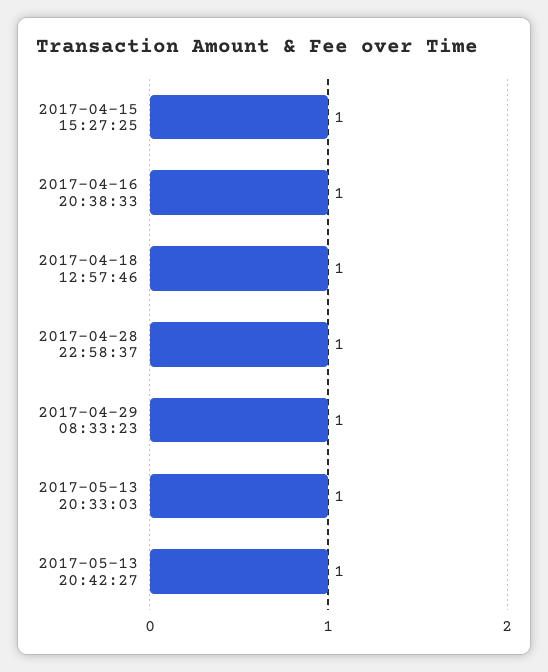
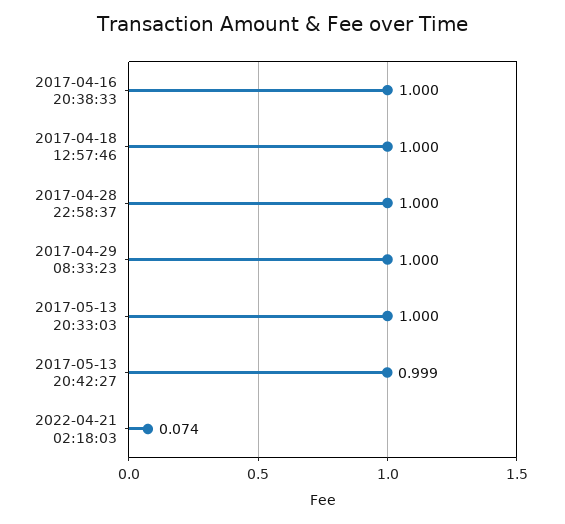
2017-04-15 15:27:25: 1 -> none
2017-05-13 20:42:27: 1 -> 0.999
2022-04-21 02:18:03: none -> 0.074

